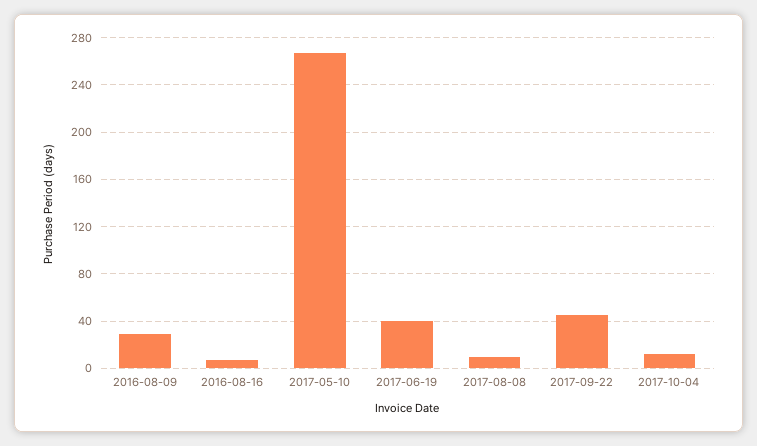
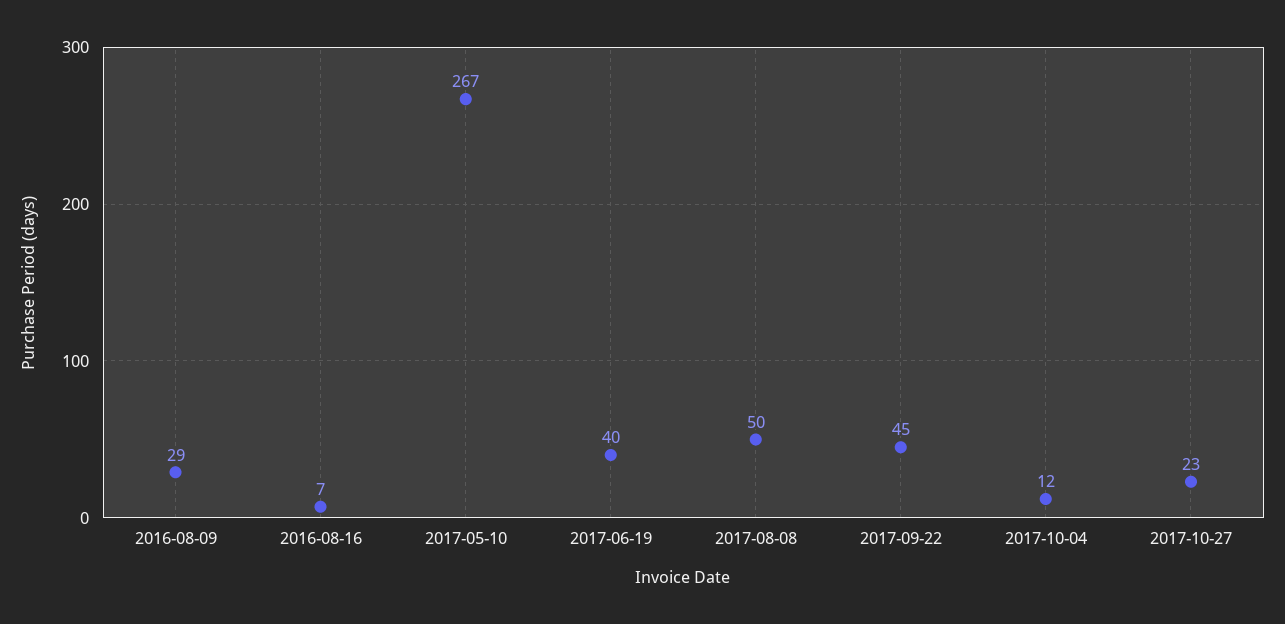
2017-08-08: 10 -> 50
2017-10-27: none -> 23

